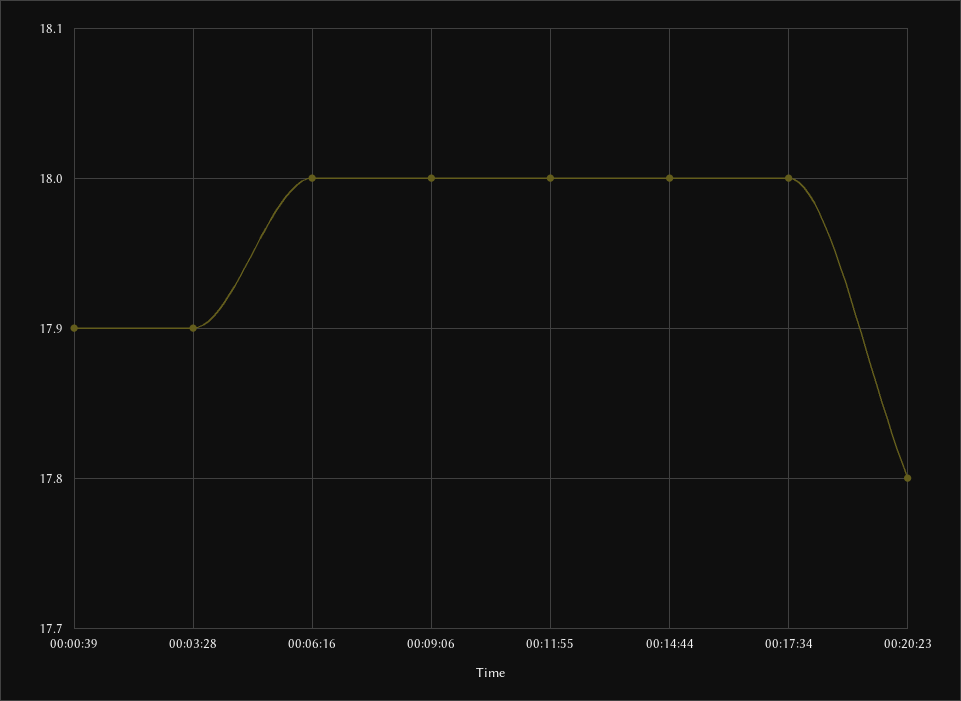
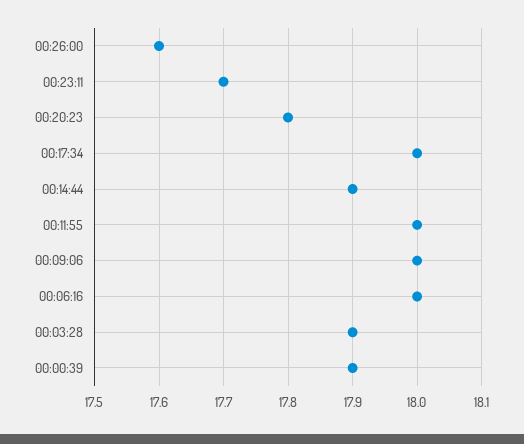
00:14:44: 18 -> 17.9
00:26:00: none -> 17.6
00:23:11: none -> 17.7

